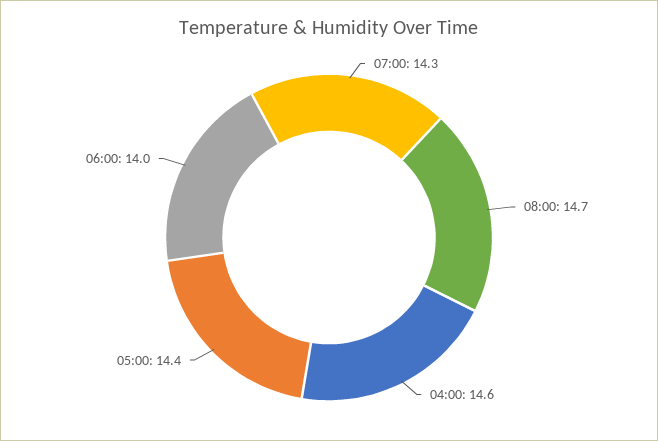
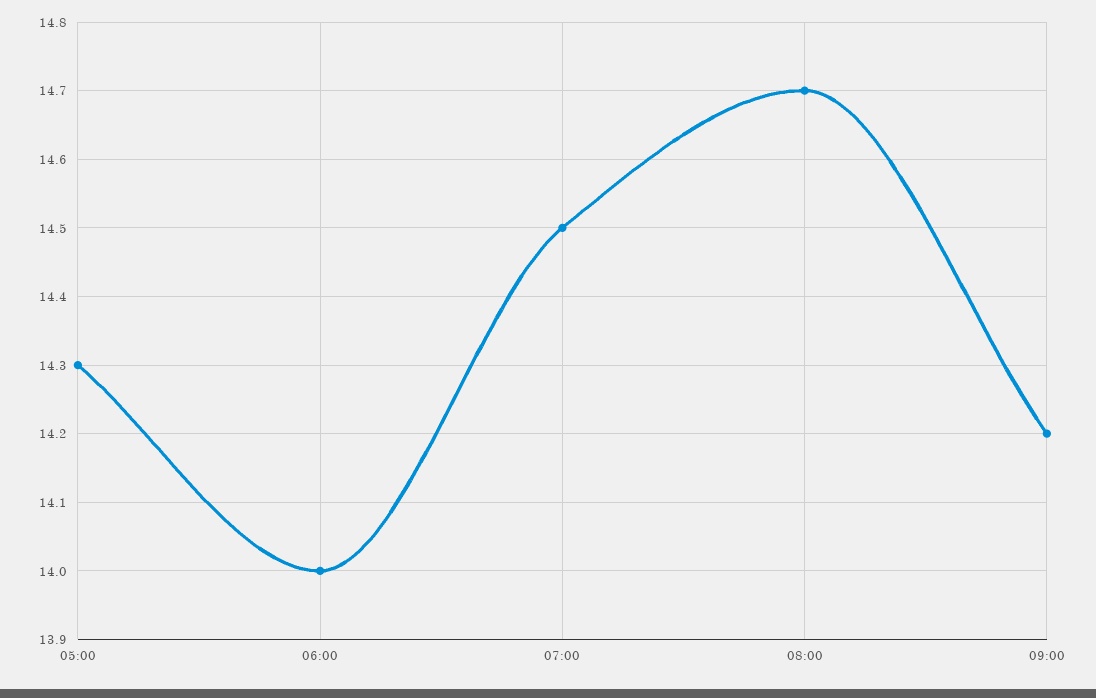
07:00: 14.3 -> 14.5
04:00: 14.6 -> none
05:00: 14.4 -> 14.3
09:00: none -> 14.2

